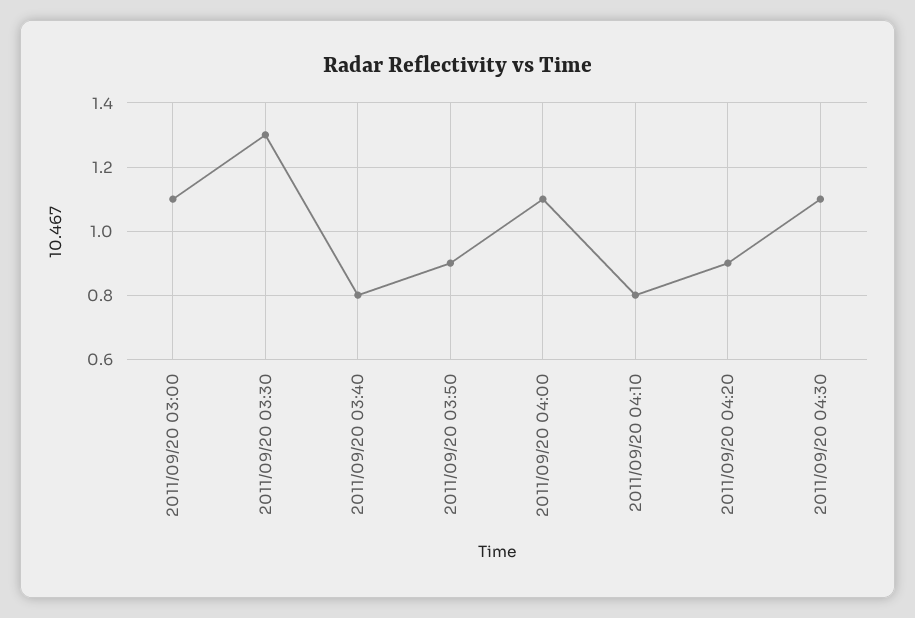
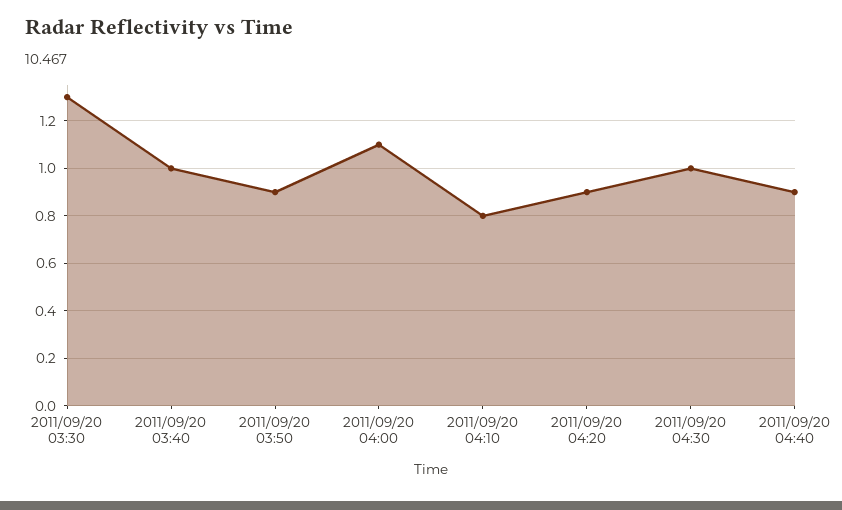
2011/09/20 03:00: 1.1 -> none
2011/09/20 03:40: 0.8 -> 1
2011/09/20 04:30: 1.1 -> 1
2011/09/20 04:40: none -> 0.9

